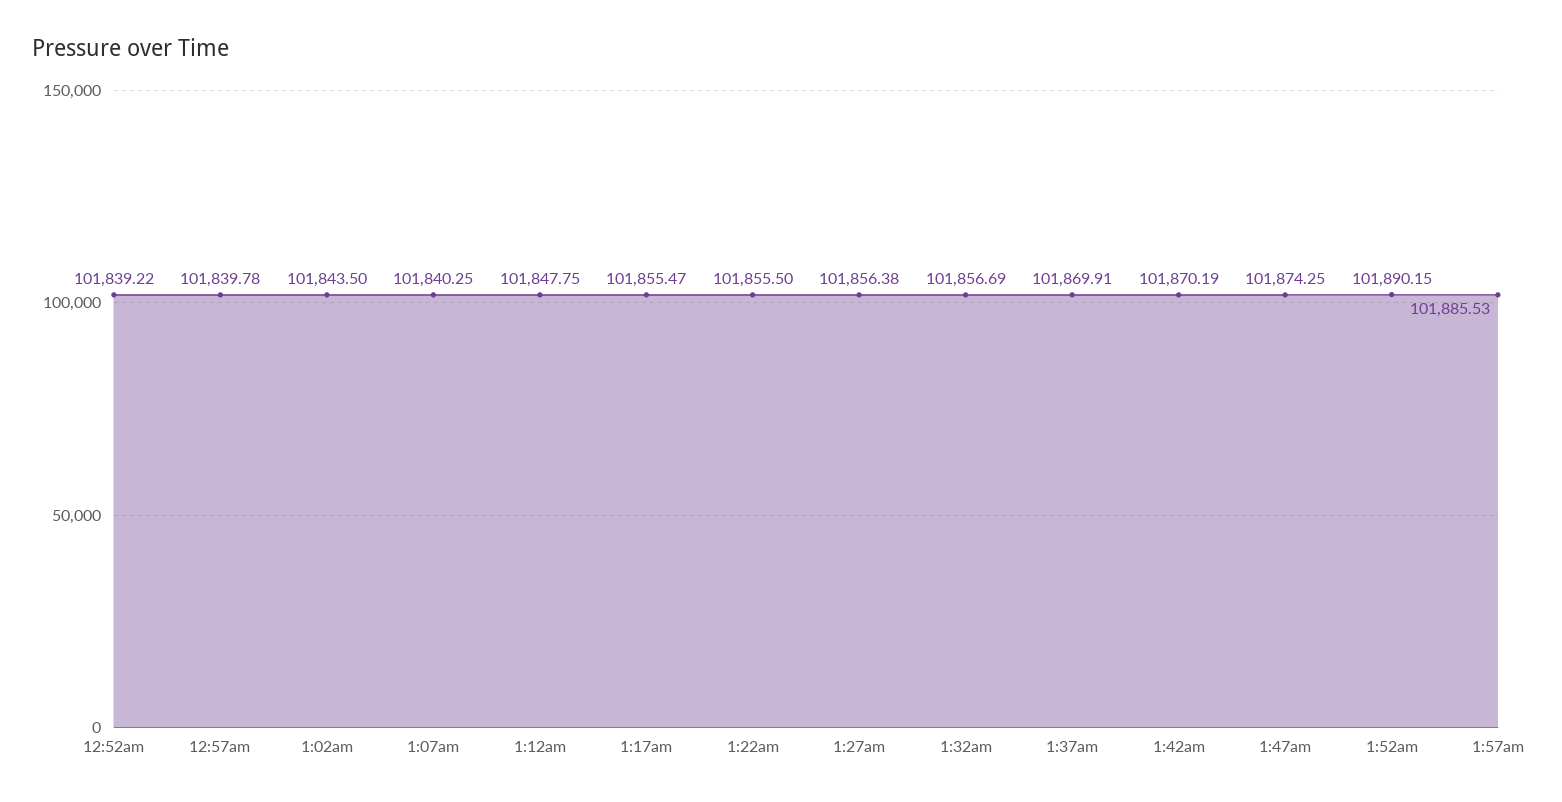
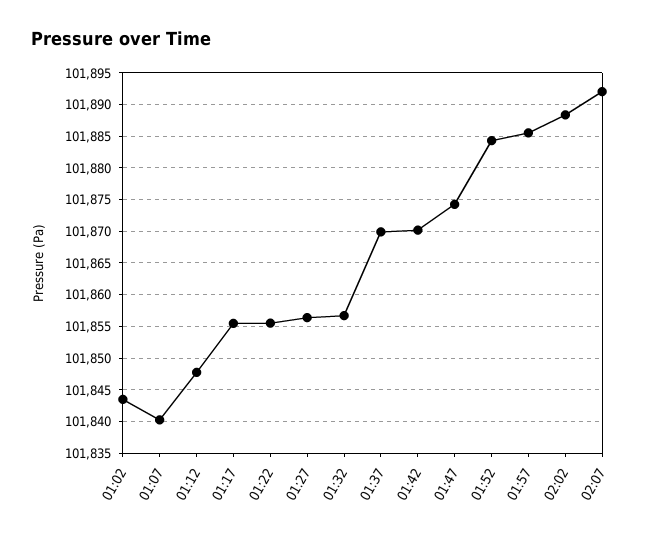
12:52am: 101839.22 -> none
12:57am: 101839.78 -> none
1:52am: 101890.15 -> 101884
02:02: none -> 101888
02:07: none -> 101892

